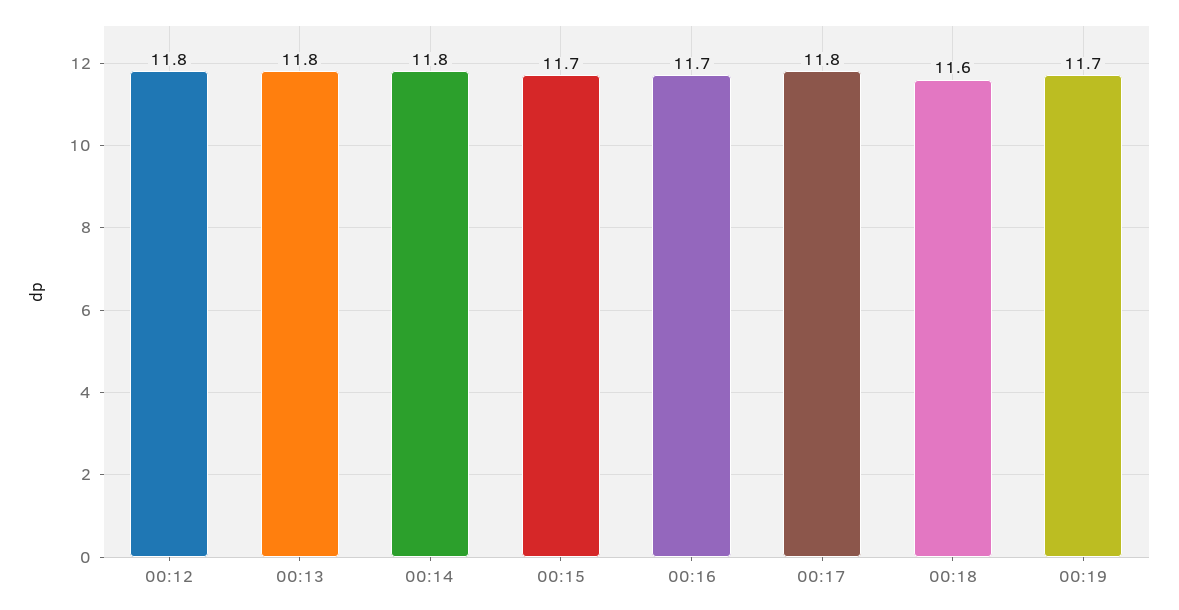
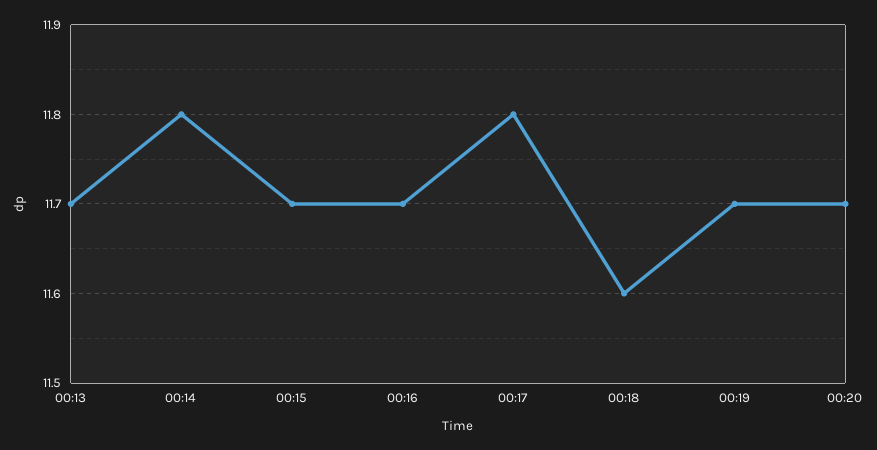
00:12: 11.8 -> none
00:13: 11.8 -> 11.7
00:20: none -> 11.7

